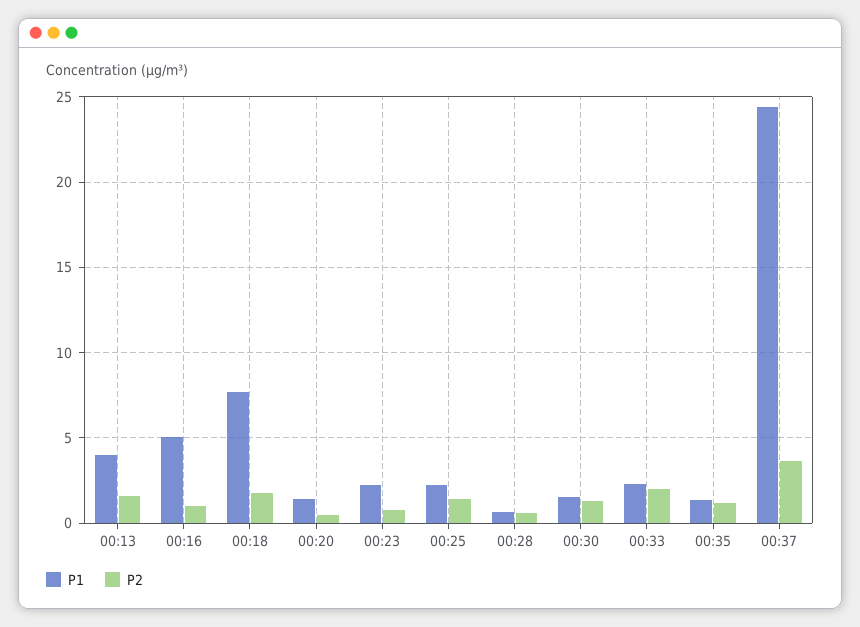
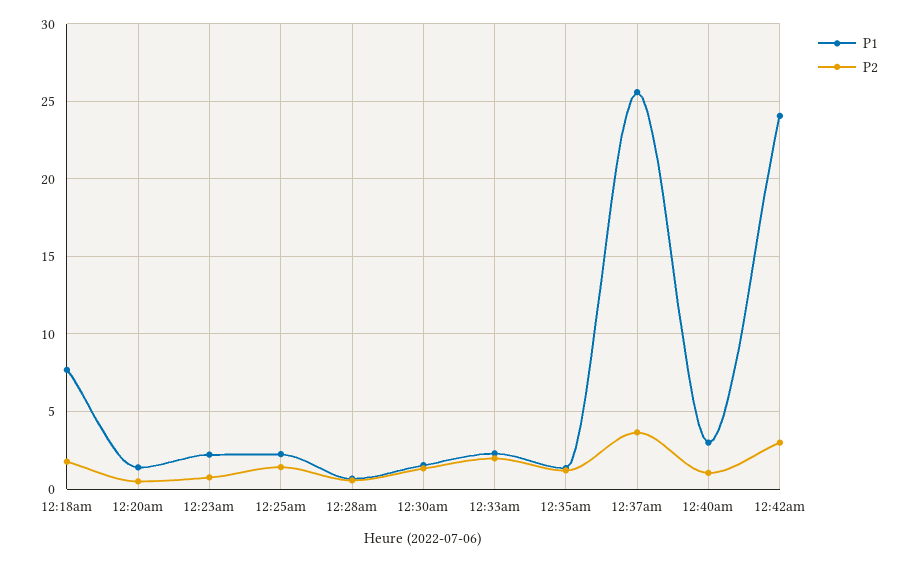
P1, 00:13: 4 -> none
P2, 00:13: 1.5 -> none
P1, 00:16: 5 -> none
P2, 00:16: 1 -> none
P1, 00:37: 24.5 -> 25.5
P1, 12:40am: none -> 3
P2, 12:40am: none -> 1
P1, 12:42am: none -> 24
P2, 12:42am: none -> 3

